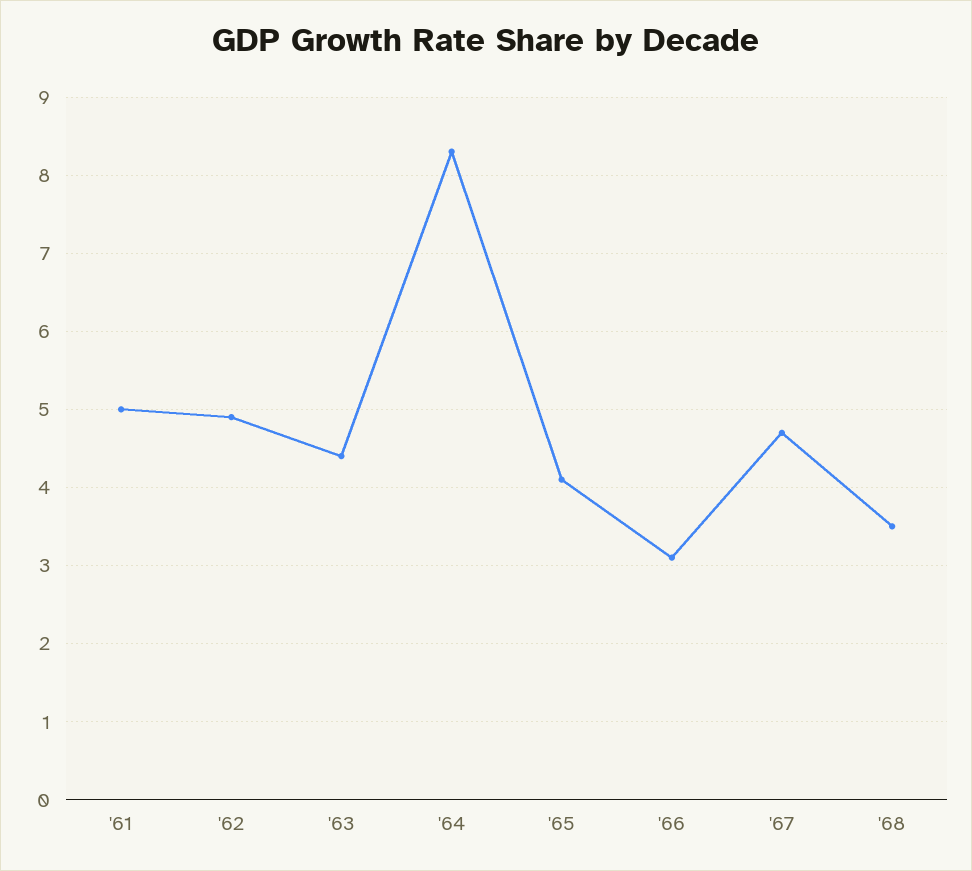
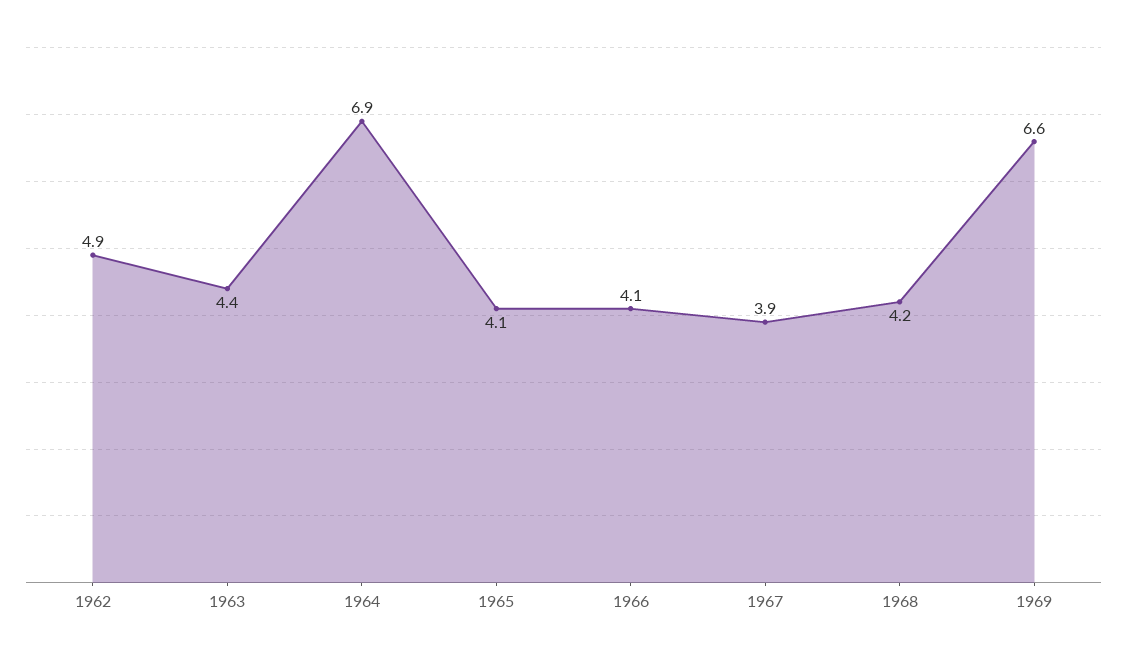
'61: 5 -> none
'64: 8.3 -> 6.9
'66: 3.1 -> 4.1
'67: 4.7 -> 3.9
'68: 3.5 -> 4.2
1969: none -> 6.6

